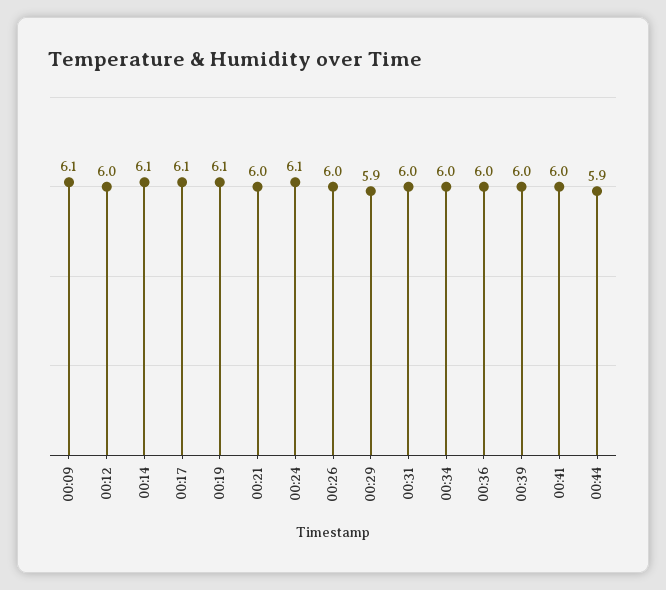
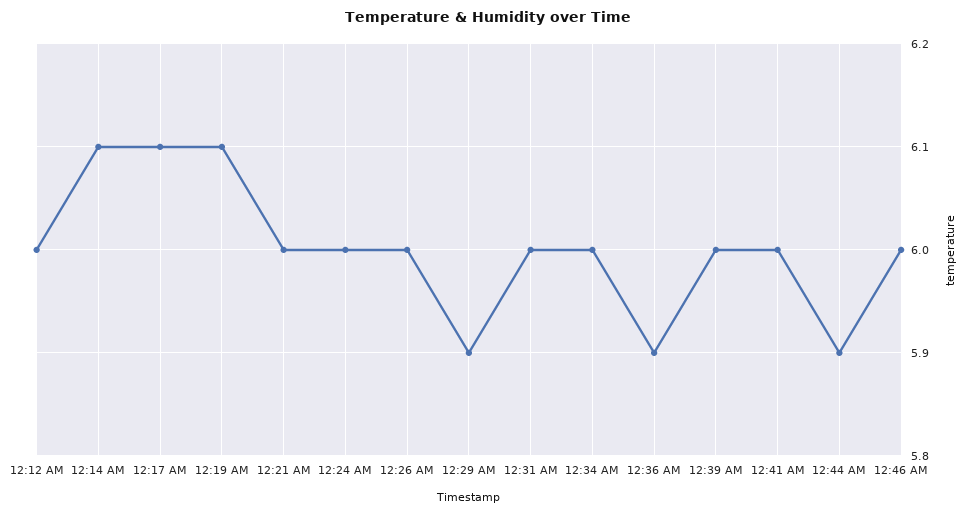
00:09: 6.1 -> none
00:24: 6.1 -> 6
00:36: 6 -> 5.9
12:46 AM: none -> 6

